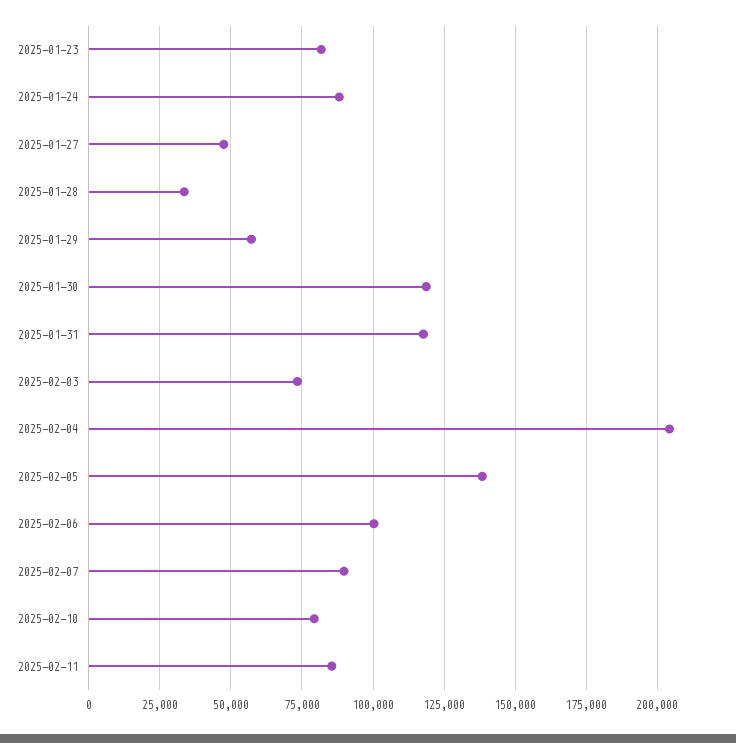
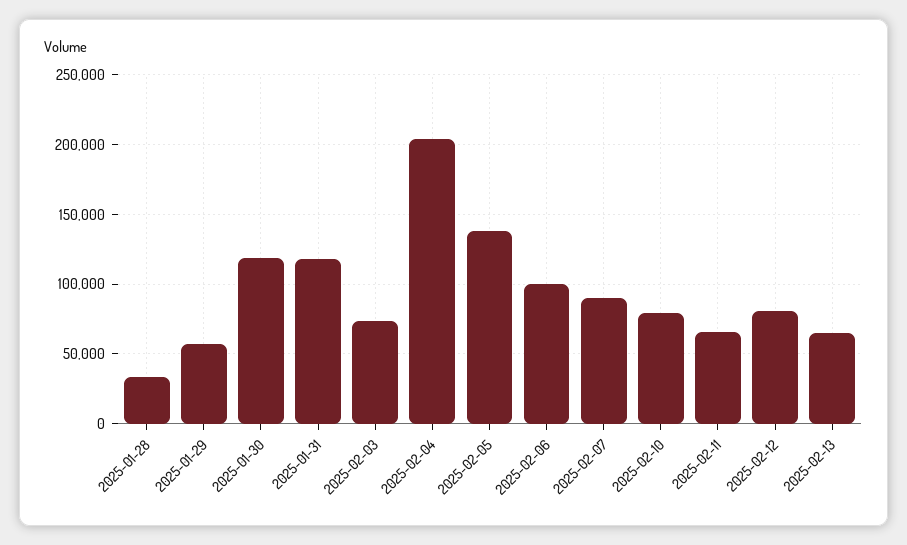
2025-01-23: 82500 -> none
2025-01-24: 87500 -> none
2025-01-27: 47500 -> none
2025-02-11: 85000 -> 65000
2025-02-12: none -> 80000
2025-02-13: none -> 65000

